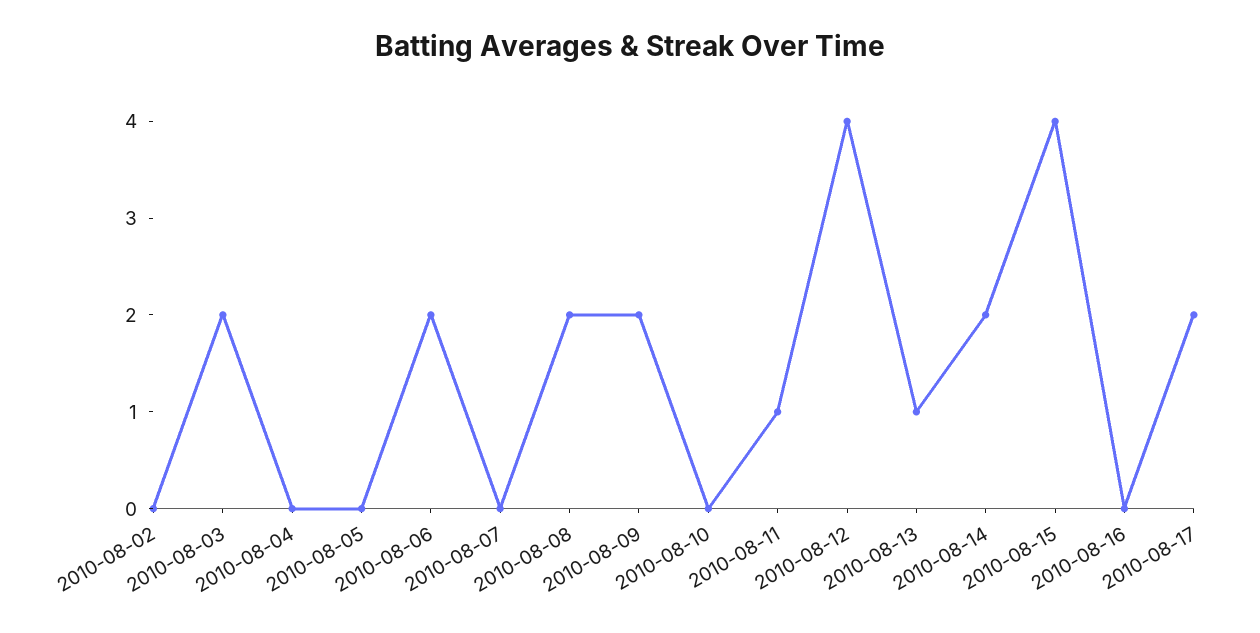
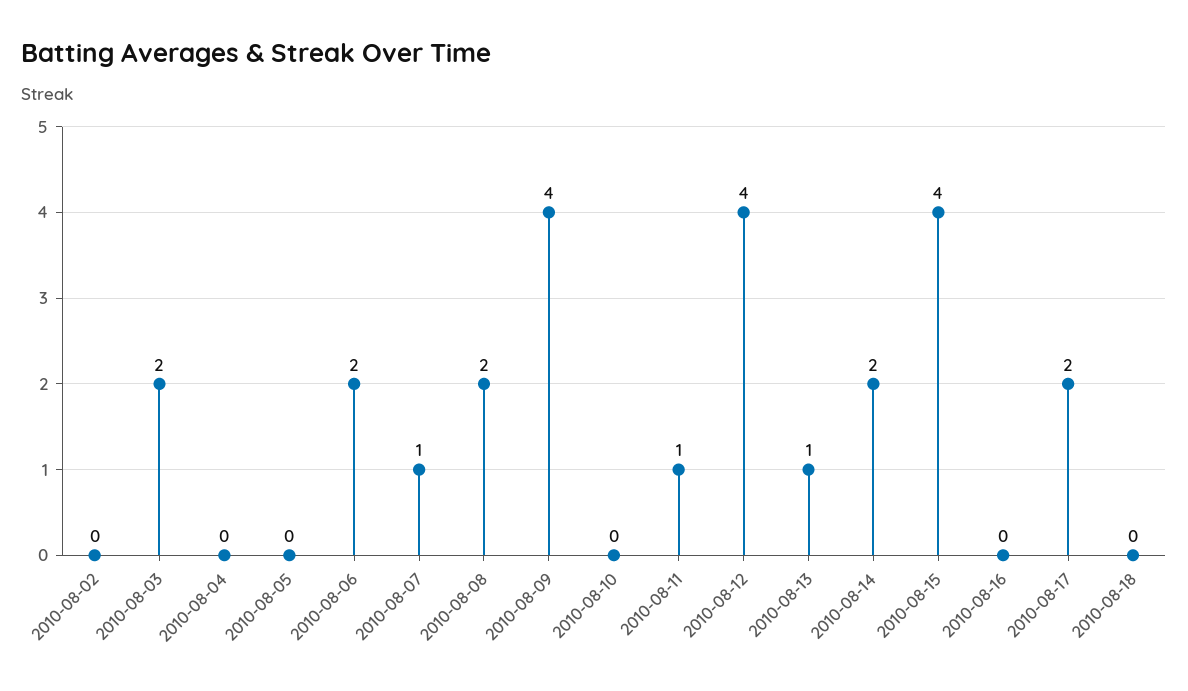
2010-08-07: 0 -> 1
2010-08-09: 2 -> 4
2010-08-18: none -> 0

